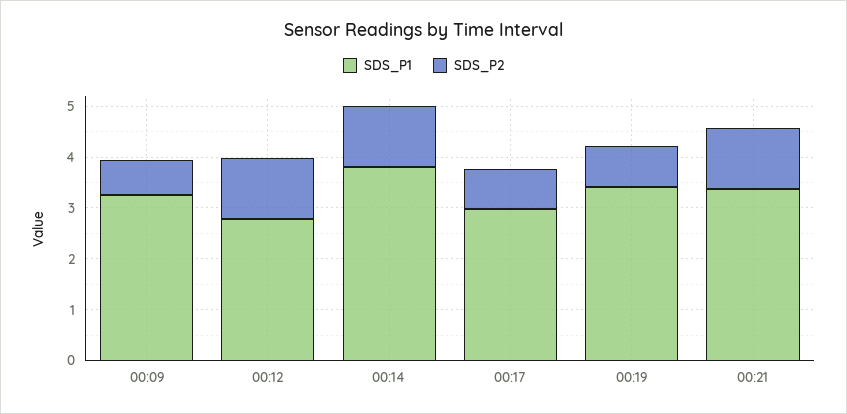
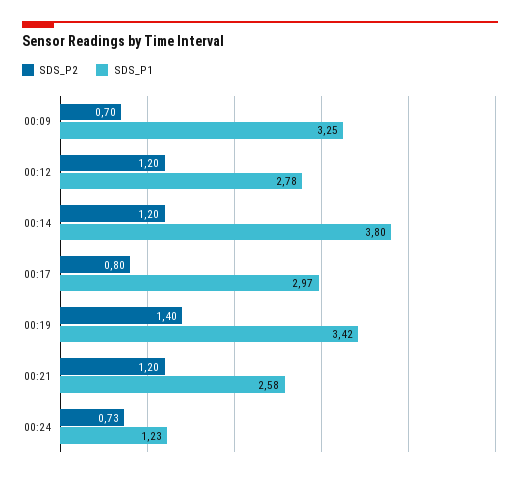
SDS_P2, 00:19: 0.8 -> 1.4
SDS_P1, 00:21: 3.4 -> 2.58
SDS_P2, 00:24: none -> 0.73
SDS_P1, 00:24: none -> 1.23

